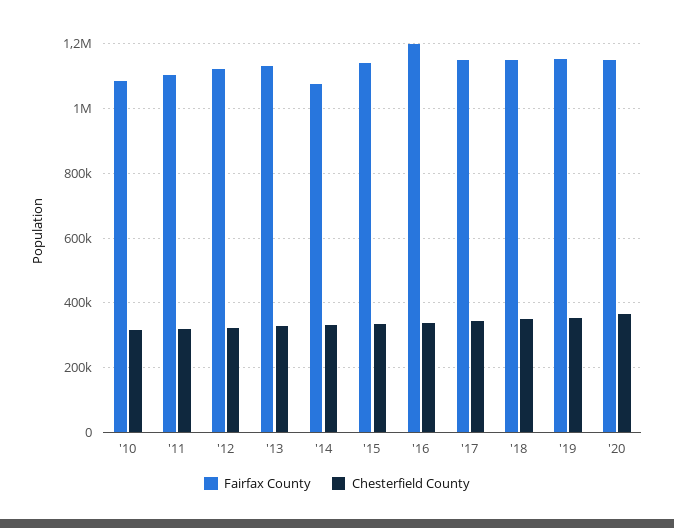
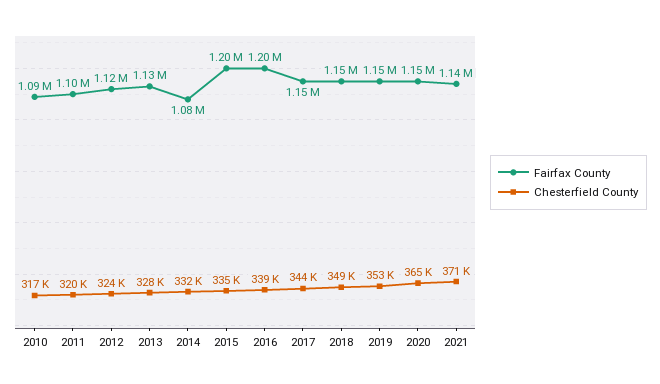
Fairfax County, '15: 1140000 -> 1200000
Fairfax County, 2021: none -> 1140000
Chesterfield County, 2021: none -> 371000

